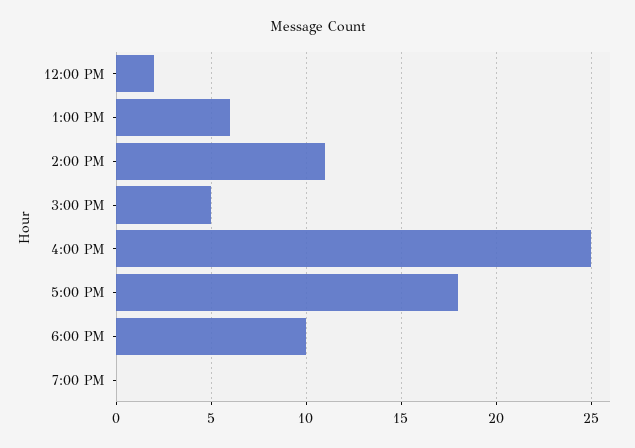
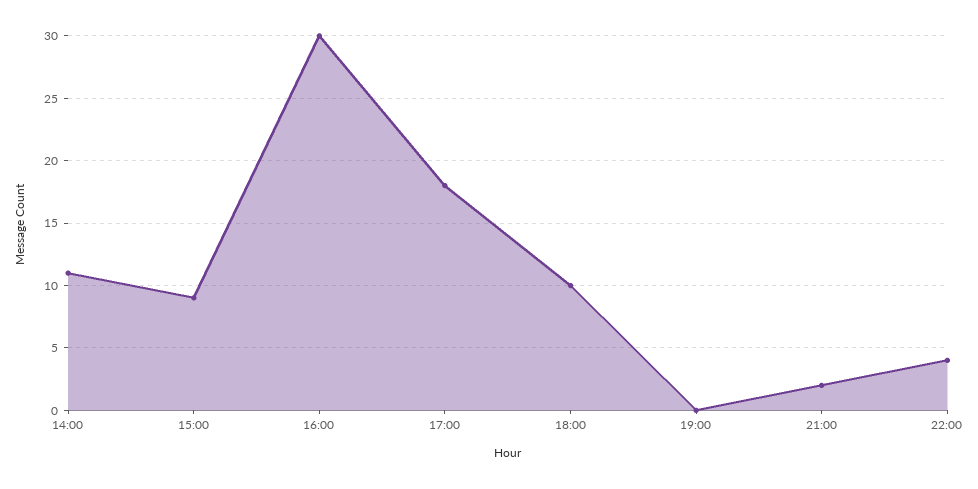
12:00 PM: 2 -> none
1:00 PM: 6 -> none
3:00 PM: 5 -> 9
4:00 PM: 25 -> 30
21:00: none -> 2
22:00: none -> 4

